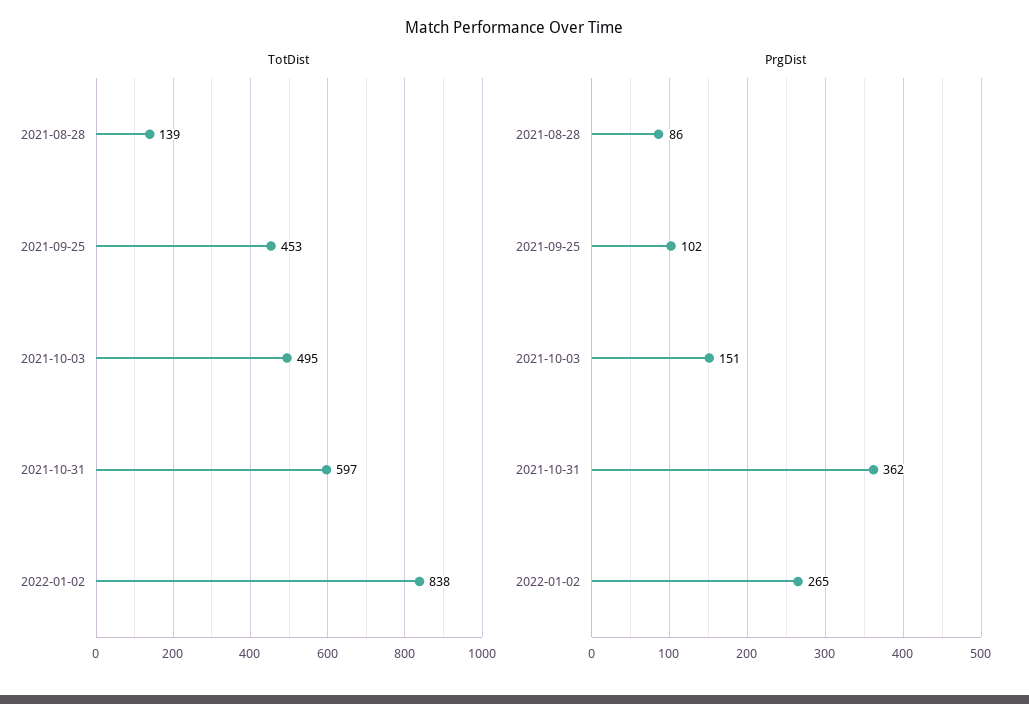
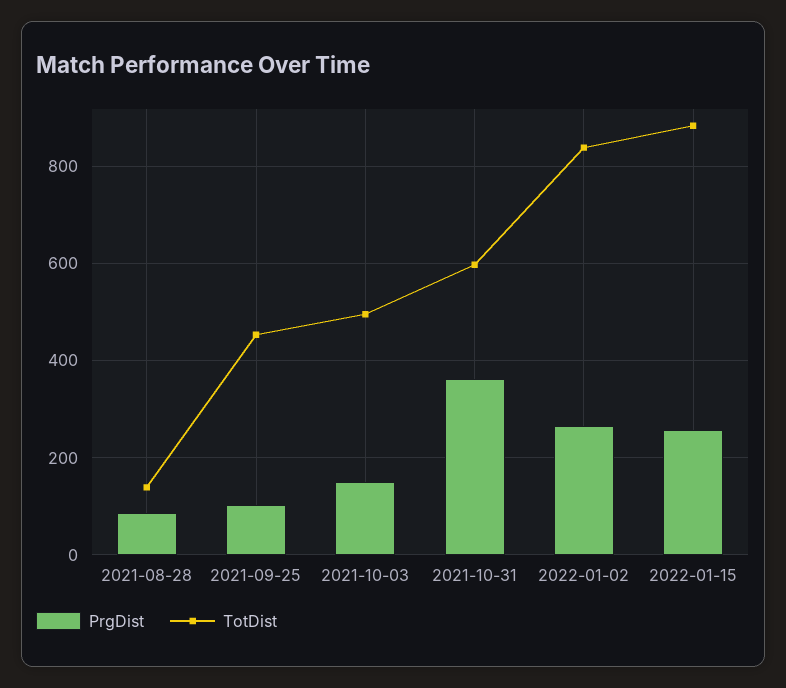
PrgDist, 2022-01-15: none -> 260
TotDist, 2022-01-15: none -> 880

